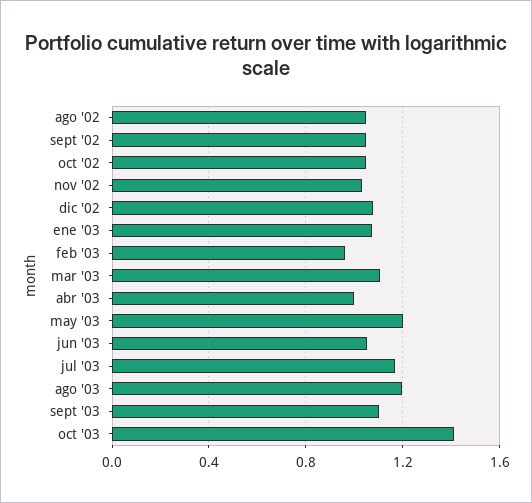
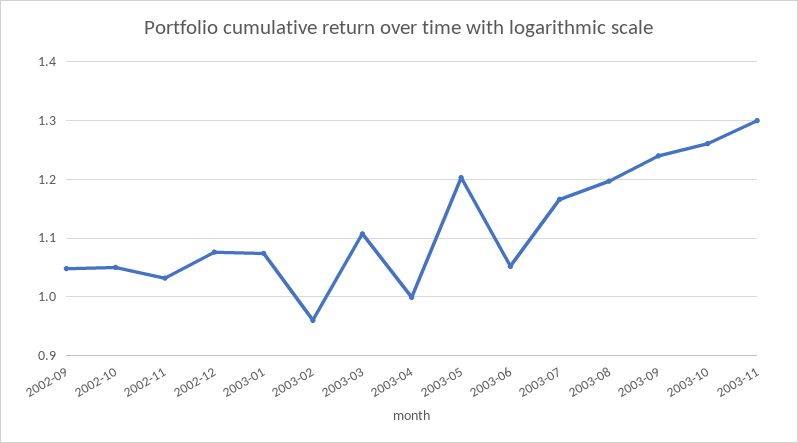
ago '02: 1.05 -> none
sept '03: 1.1 -> 1.24
oct '03: 1.4 -> 1.26
2003-11: none -> 1.3

